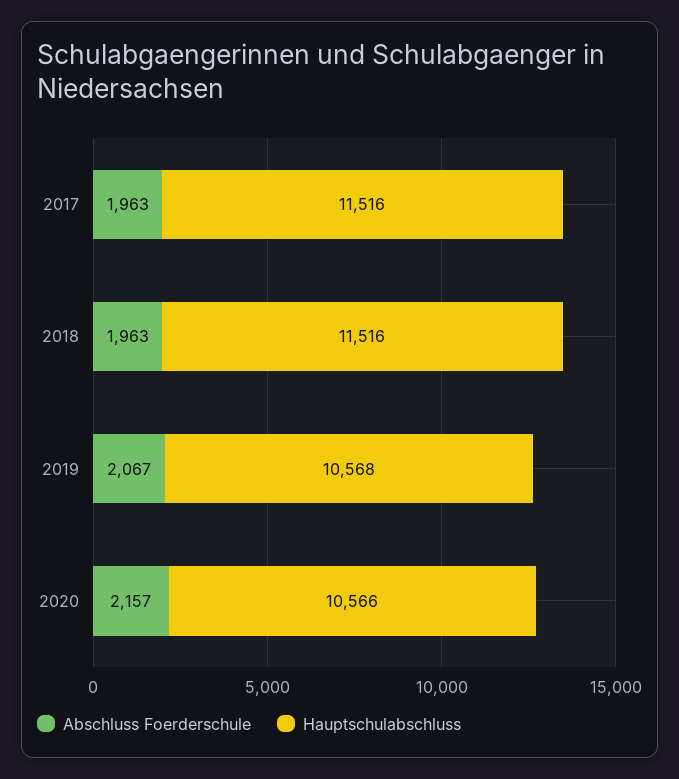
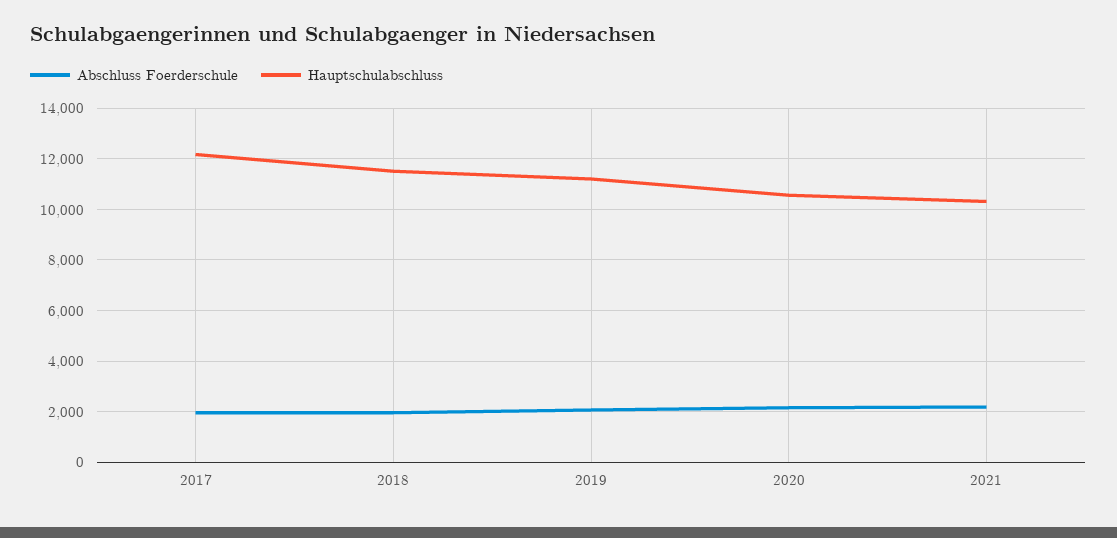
Hauptschulabschluss, 2017: 11516 -> 12250
Hauptschulabschluss, 2019: 10568 -> 11250
Abschluss Foerderschule, 2021: none -> 2250
Hauptschulabschluss, 2021: none -> 10250

